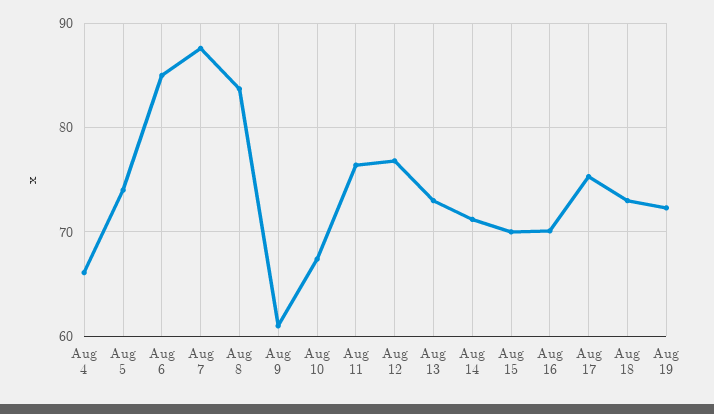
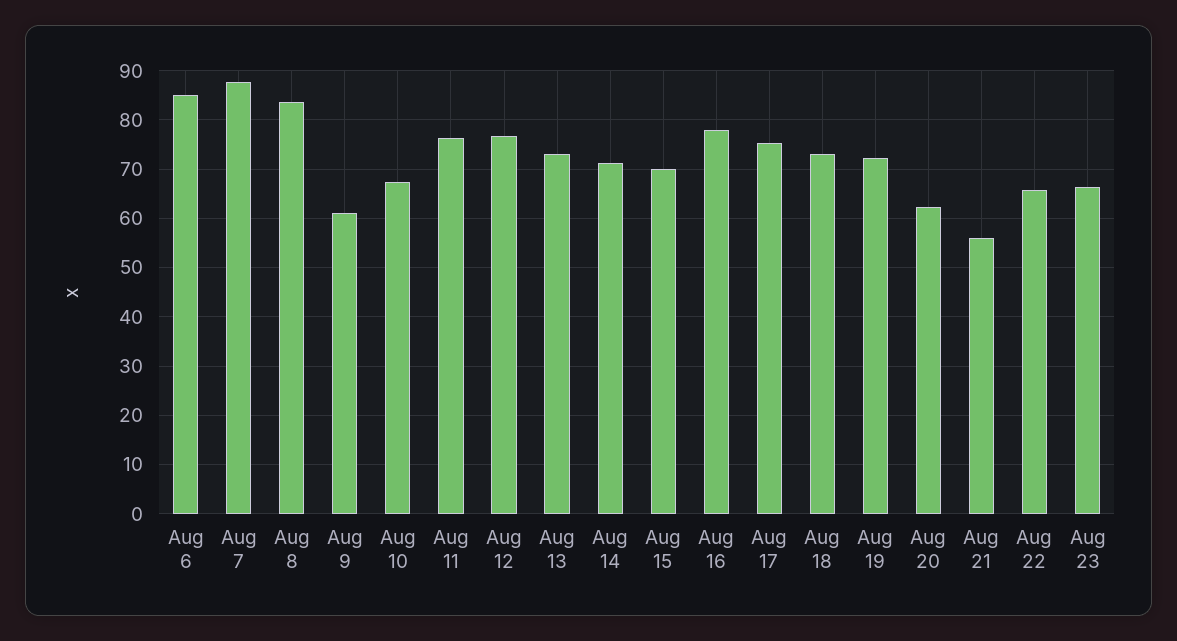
Aug 4: 66 -> none
Aug 5: 74 -> none
Aug 16: 70 -> 78
Aug 20: none -> 62
Aug 21: none -> 56
Aug 22: none -> 66
Aug 23: none -> 66

